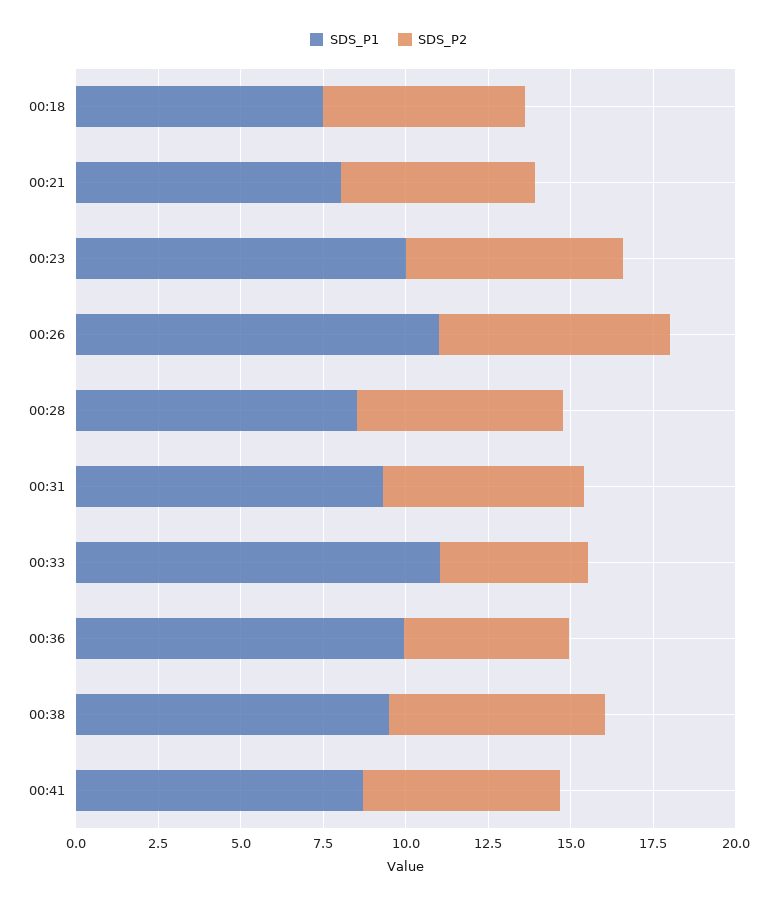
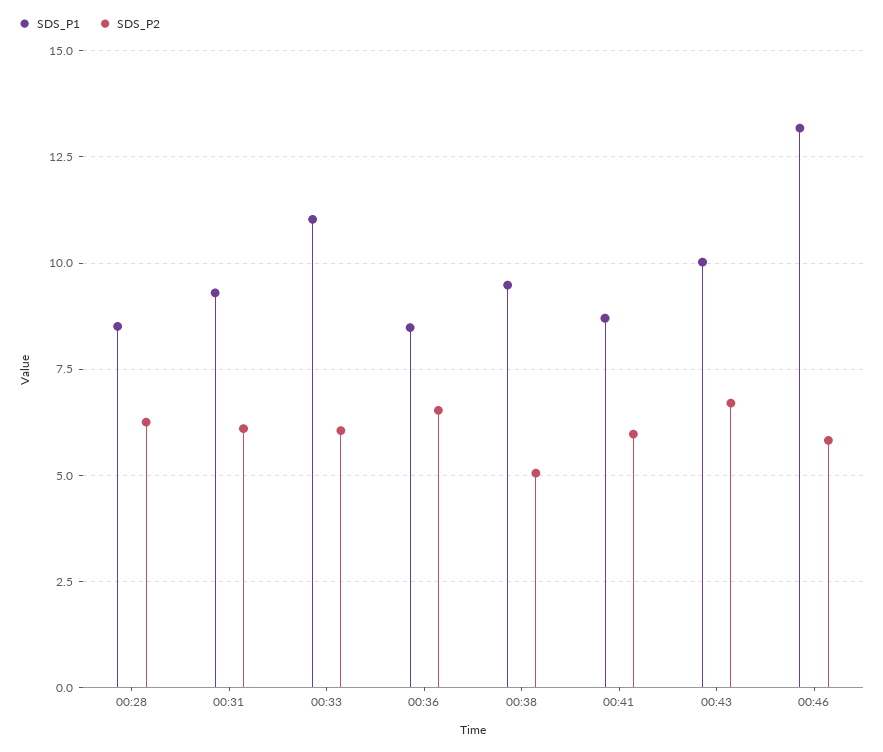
SDS_P1, 00:18: 7.5 -> none
SDS_P2, 00:18: 6 -> none
SDS_P1, 00:21: 8 -> none
SDS_P2, 00:21: 6 -> none
SDS_P1, 00:23: 10 -> none
SDS_P2, 00:23: 6.5 -> none
SDS_P1, 00:26: 11 -> none
SDS_P2, 00:26: 7 -> none
SDS_P2, 00:33: 4.5 -> 6
SDS_P1, 00:36: 10 -> 8.5
SDS_P2, 00:36: 5 -> 6.5
SDS_P2, 00:38: 6.5 -> 5
SDS_P1, 00:43: none -> 10
SDS_P2, 00:43: none -> 6.75
SDS_P1, 00:46: none -> 13.25
SDS_P2, 00:46: none -> 5.75

